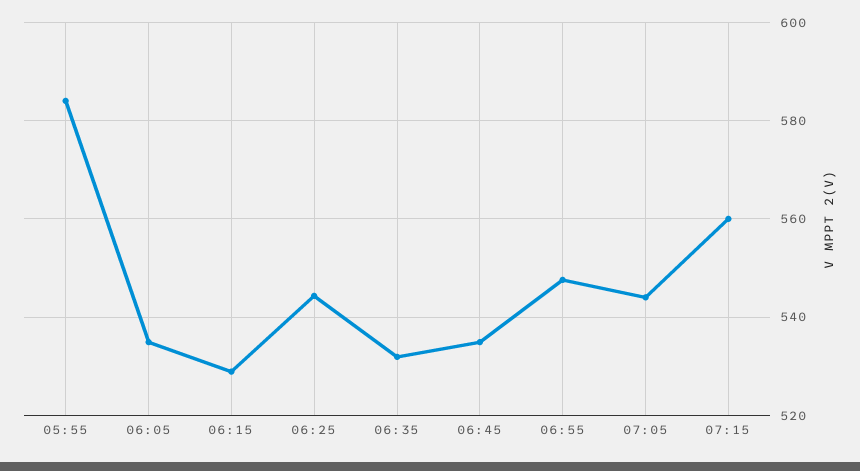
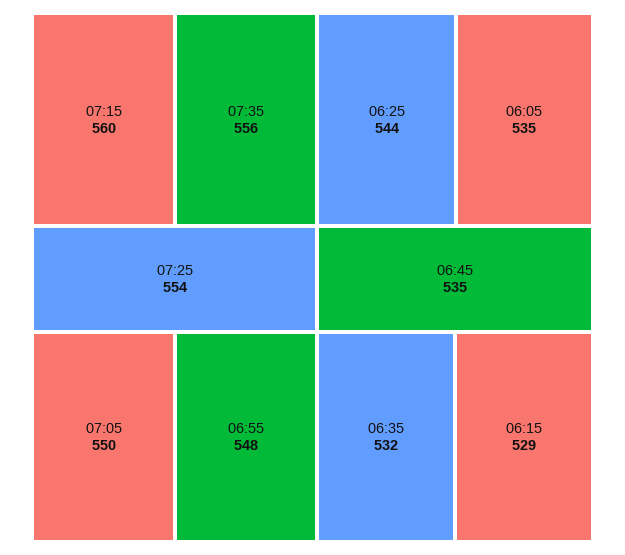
05:55: 584 -> none
07:05: 544 -> 550
07:35: none -> 556
07:25: none -> 554

